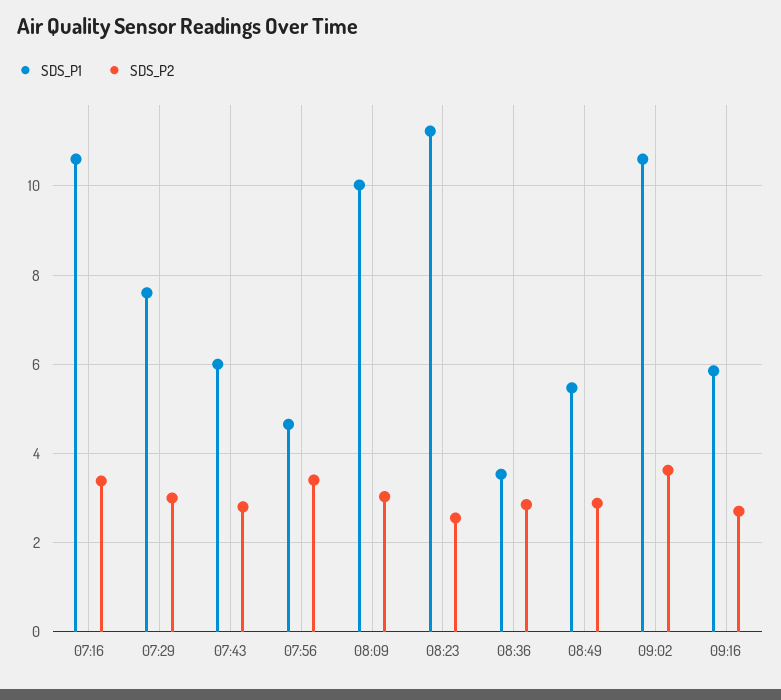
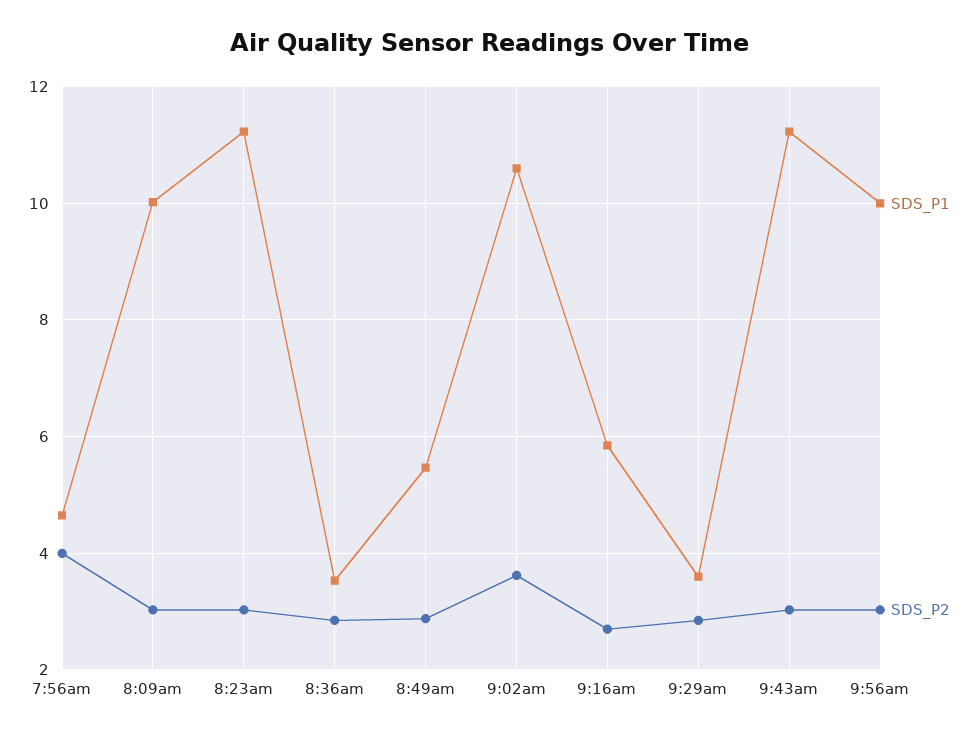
SDS_P1, 07:16: 10.6 -> none
SDS_P2, 07:16: 3.4 -> none
SDS_P1, 07:29: 7.6 -> none
SDS_P2, 07:29: 3 -> none
SDS_P1, 07:43: 6 -> none
SDS_P2, 07:43: 2.8 -> none
SDS_P2, 07:56: 3.4 -> 4
SDS_P2, 08:23: 2.6 -> 3
SDS_P1, 9:29am: none -> 3.6
SDS_P2, 9:29am: none -> 2.8
SDS_P1, 9:43am: none -> 11.2
SDS_P2, 9:43am: none -> 3
SDS_P1, 9:56am: none -> 10
SDS_P2, 9:56am: none -> 3

